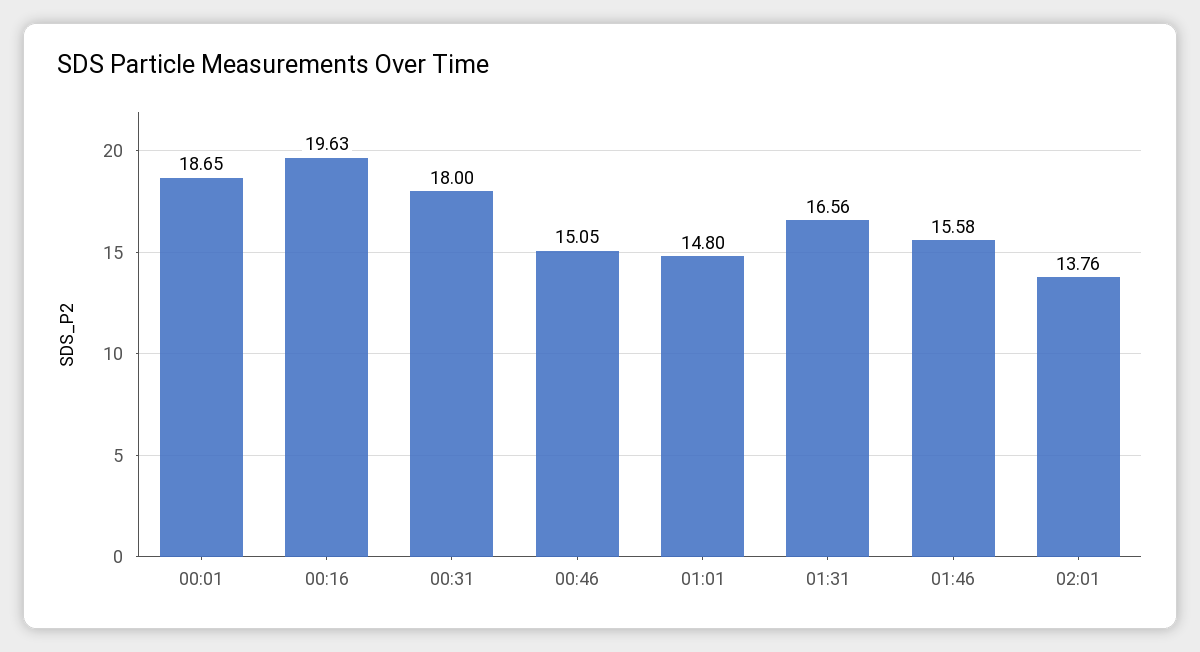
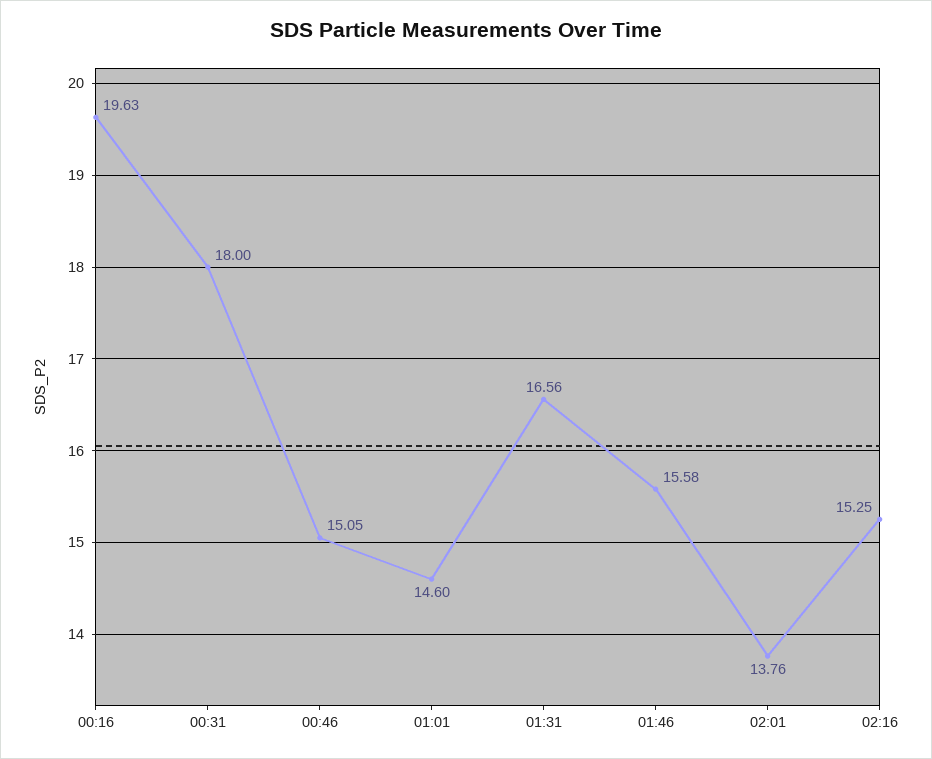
00:01: 18.65 -> none
01:01: 14.8 -> 14.6
02:16: none -> 15.25

